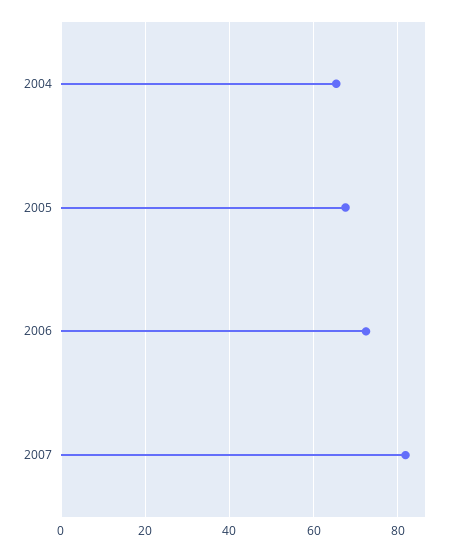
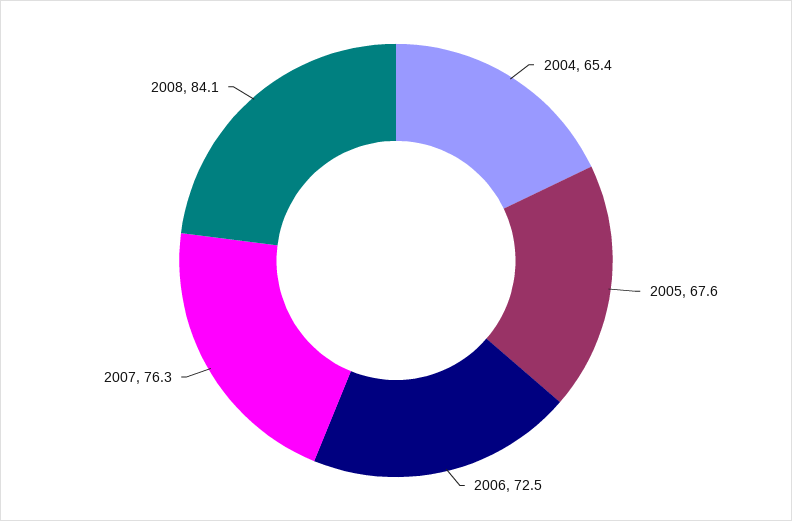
2007: 82 -> 76.3
2008: none -> 84.1

